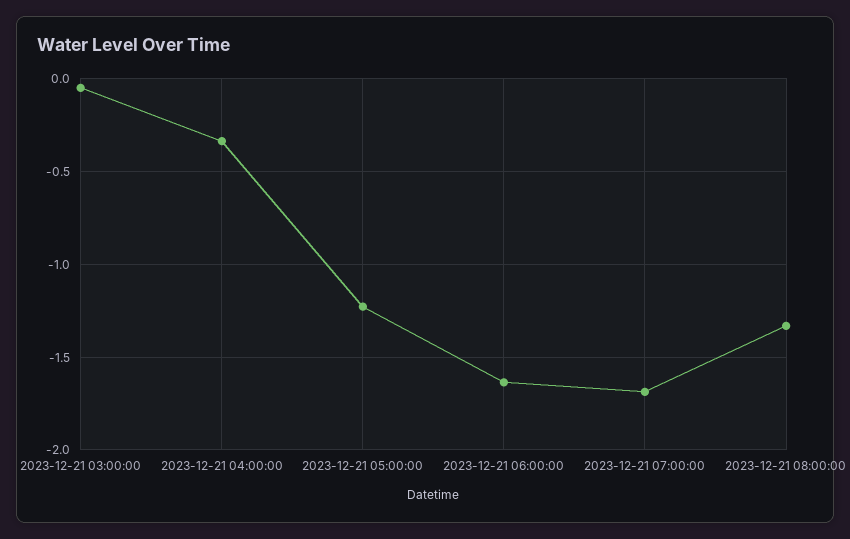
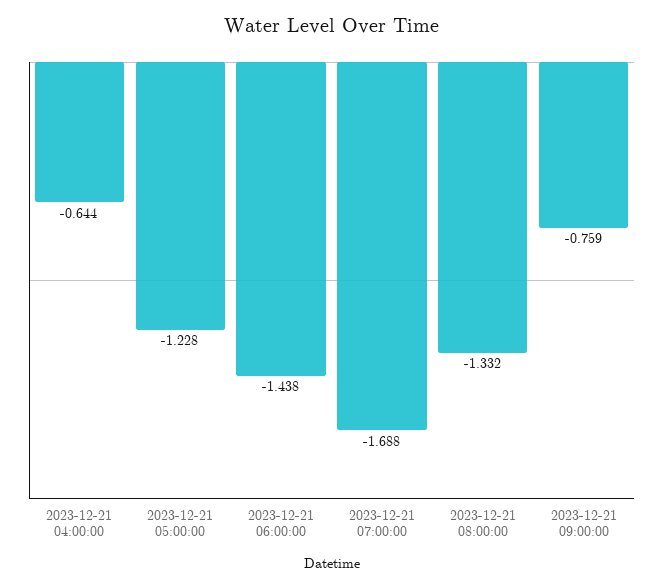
2023-12-21 03:00:00: -0.05 -> none
2023-12-21 04:00:00: -0.35 -> -0.644
2023-12-21 06:00:00: -1.65 -> -1.438
2023-12-21 09:00:00: none -> -0.759

